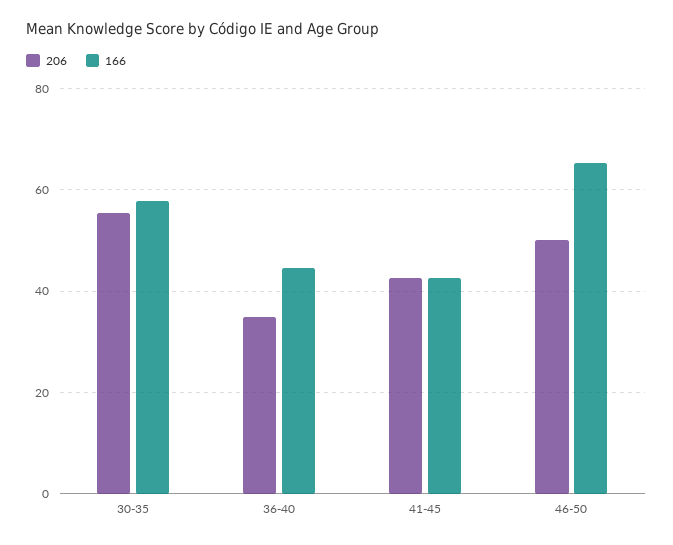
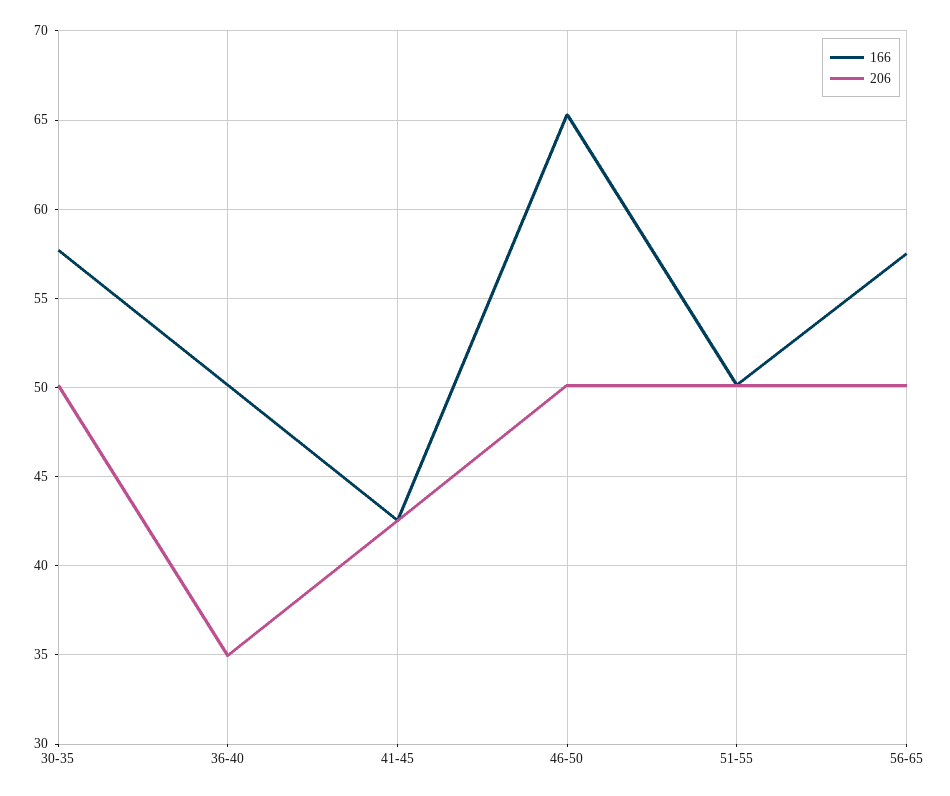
206, 30-35: 56 -> 50
166, 36-40: 44 -> 50
166, 51-55: none -> 50
206, 51-55: none -> 50
166, 56-65: none -> 57.5
206, 56-65: none -> 50

